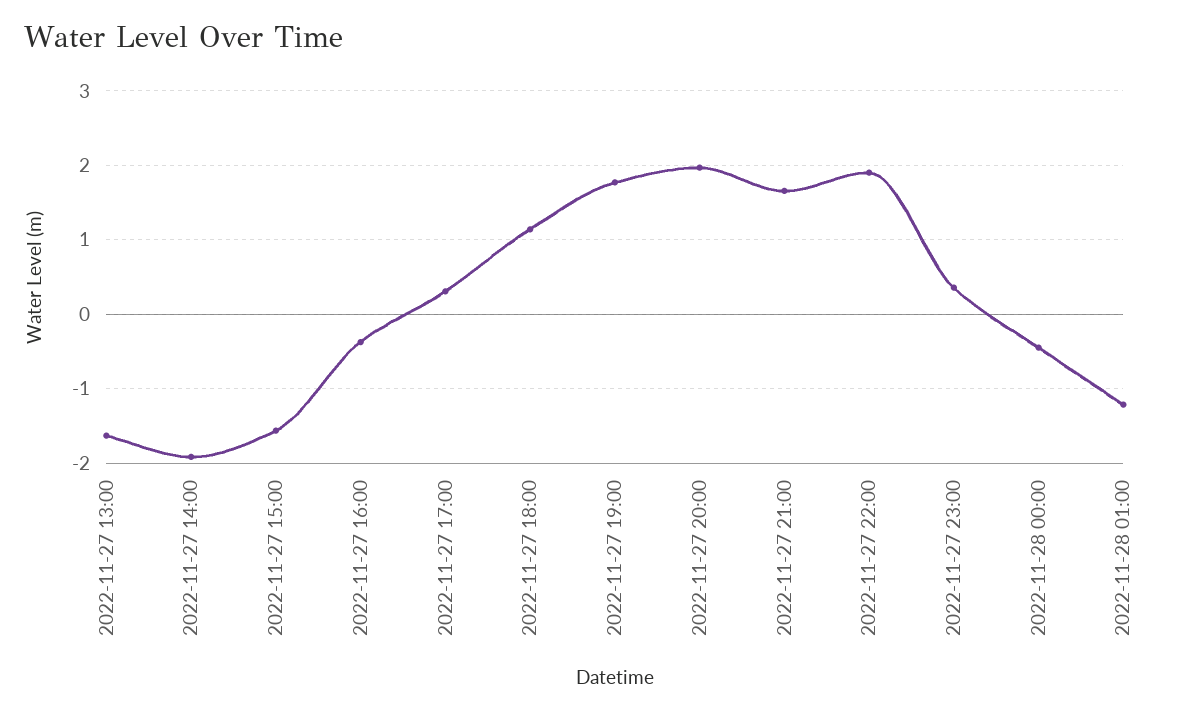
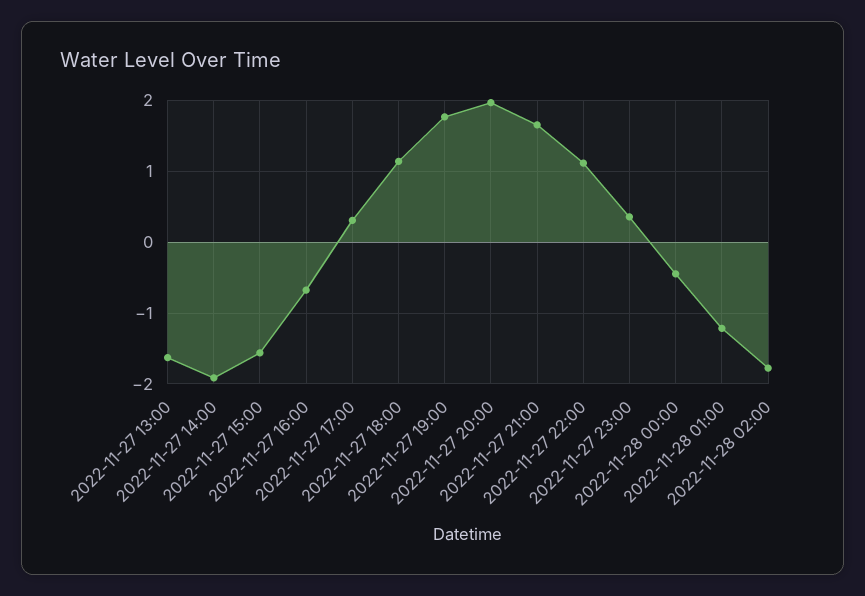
2022-11-27 16:00: -0.4 -> -0.7
2022-11-27 22:00: 1.9 -> 1.1
2022-11-28 02:00: none -> -1.8

